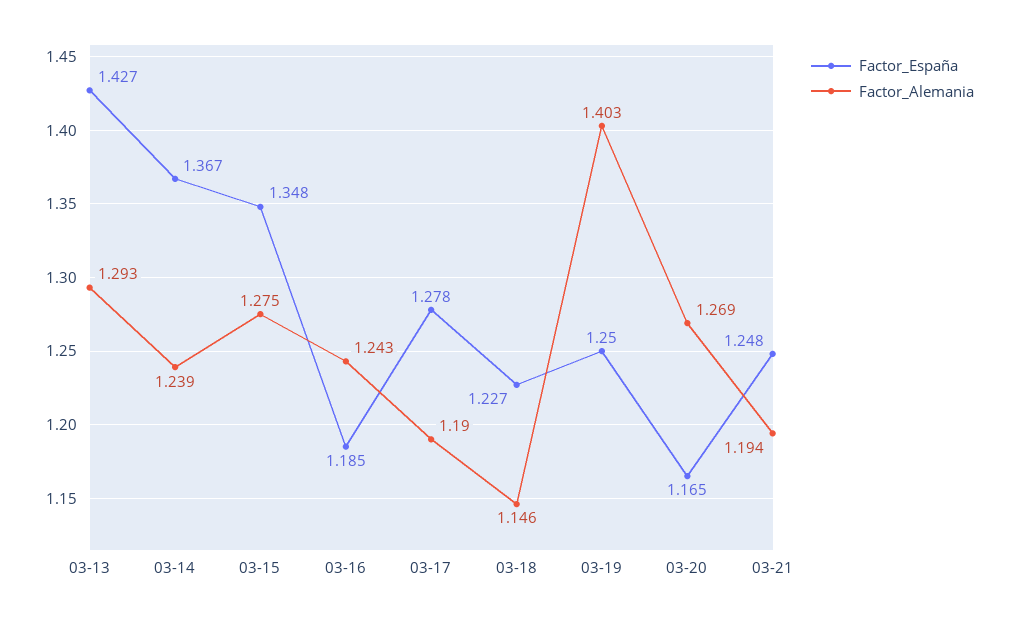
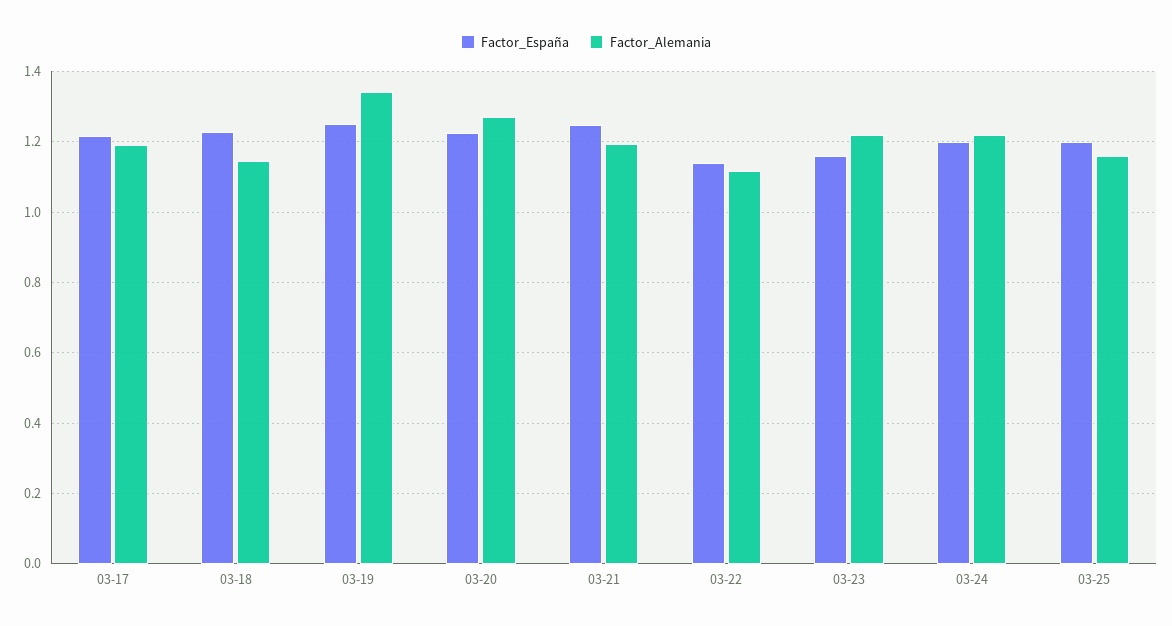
Factor_España, 03-13: 1.427 -> none
Factor_Alemania, 03-13: 1.293 -> none
Factor_España, 03-14: 1.367 -> none
Factor_Alemania, 03-14: 1.239 -> none
Factor_España, 03-15: 1.348 -> none
Factor_Alemania, 03-15: 1.275 -> none
Factor_España, 03-16: 1.185 -> none
Factor_Alemania, 03-16: 1.243 -> none
Factor_España, 03-17: 1.278 -> 1.22
Factor_Alemania, 03-19: 1.403 -> 1.34
Factor_España, 03-20: 1.165 -> 1.22
Factor_España, 03-22: none -> 1.14
Factor_Alemania, 03-22: none -> 1.12
Factor_España, 03-23: none -> 1.16
Factor_Alemania, 03-23: none -> 1.22
Factor_España, 03-24: none -> 1.2
Factor_Alemania, 03-24: none -> 1.22
Factor_España, 03-25: none -> 1.2
Factor_Alemania, 03-25: none -> 1.16

